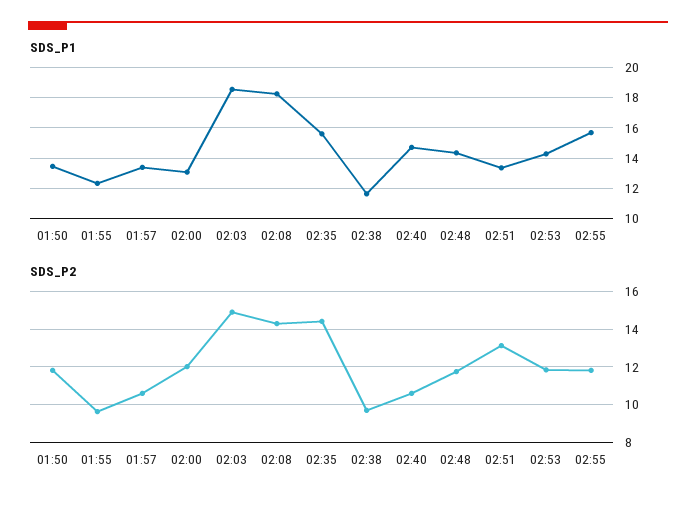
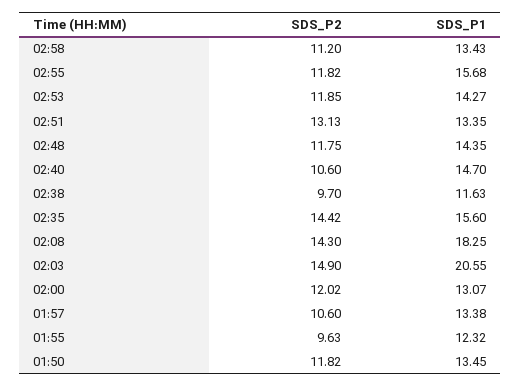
SDS_P1, 02:03: 18.5 -> 20.55
SDS_P2, 02:58: none -> 11.2
SDS_P1, 02:58: none -> 13.43

